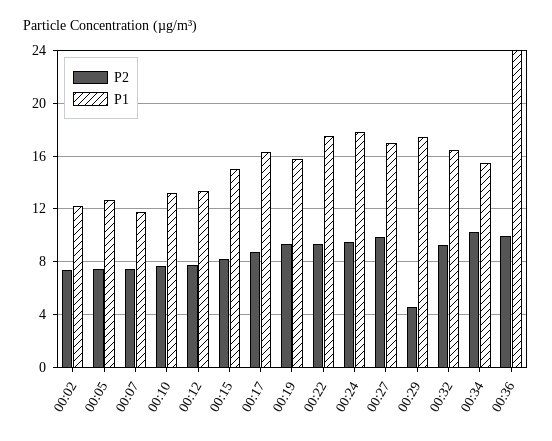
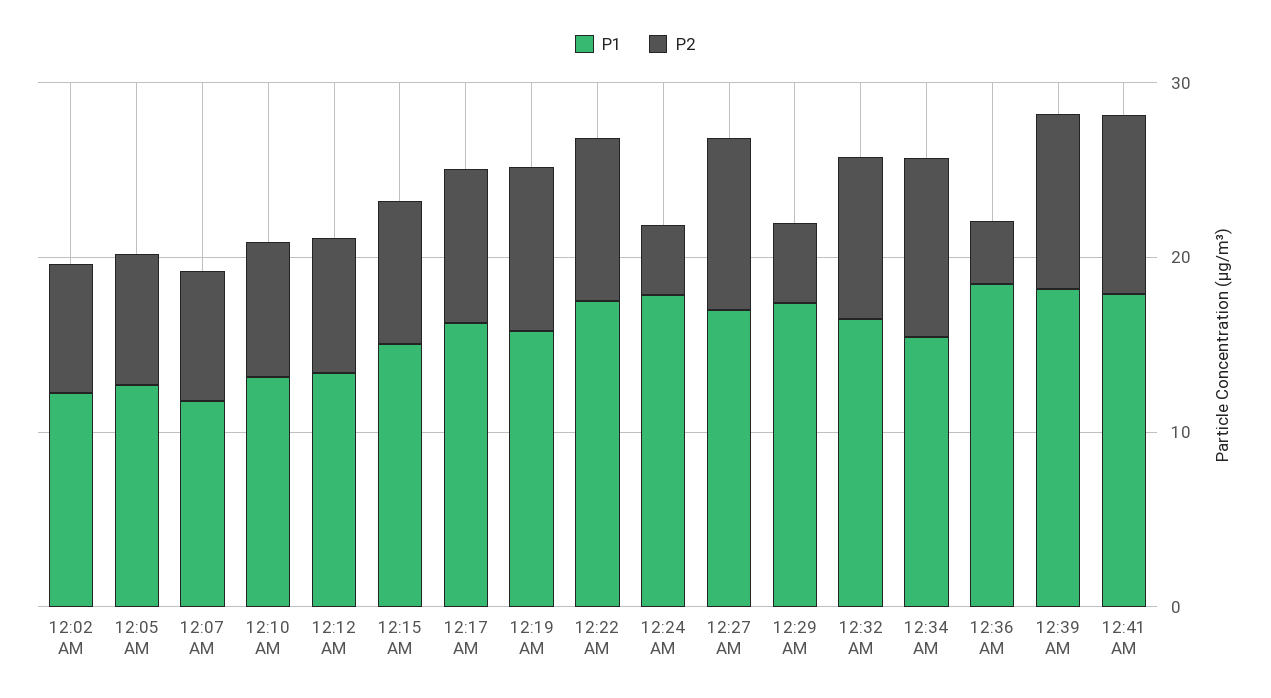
P2, 00:24: 9.5 -> 4
P2, 00:36: 10 -> 4
P1, 00:36: 24 -> 18
P1, 12:39 AM: none -> 18
P2, 12:39 AM: none -> 10
P1, 12:41 AM: none -> 18
P2, 12:41 AM: none -> 10

